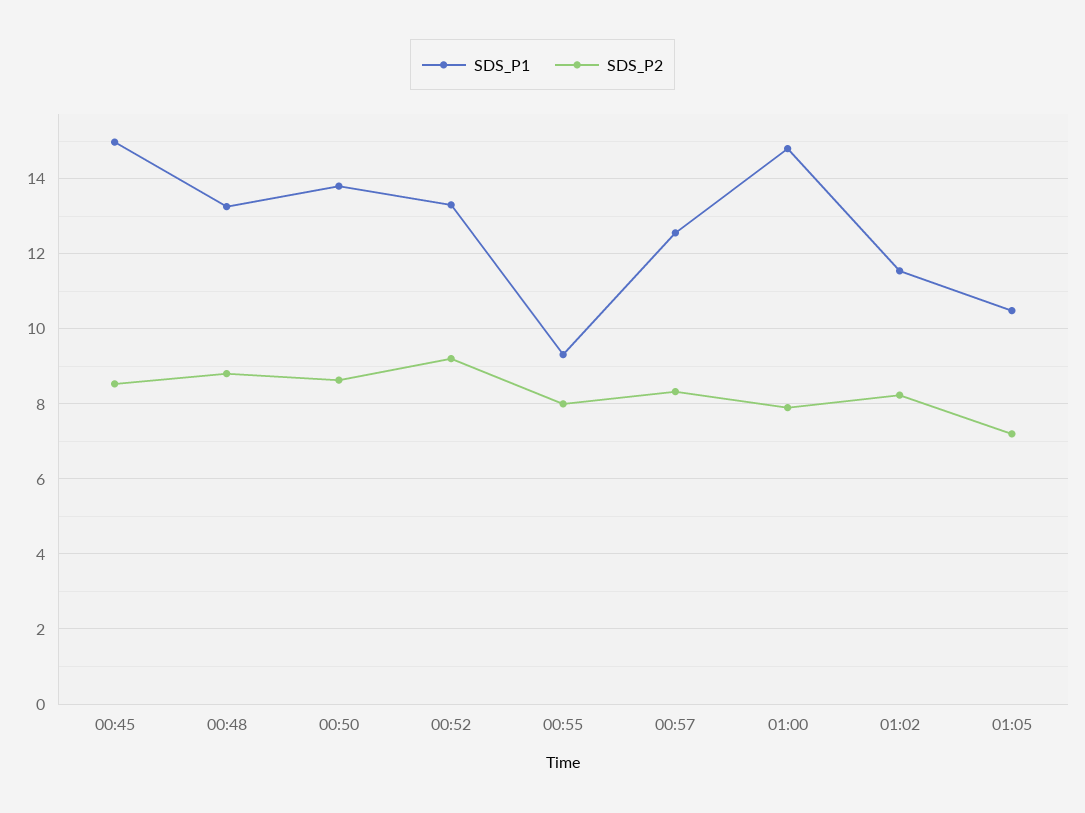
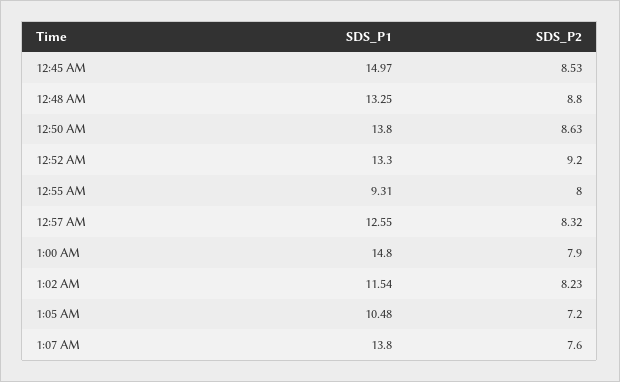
SDS_P1, 1:07 AM: none -> 13.8
SDS_P2, 1:07 AM: none -> 7.6

